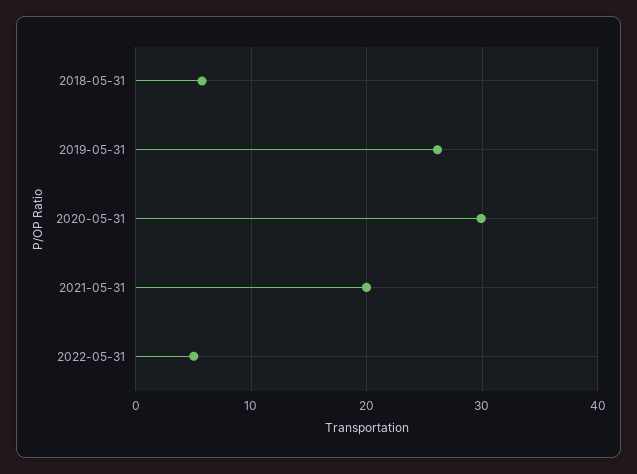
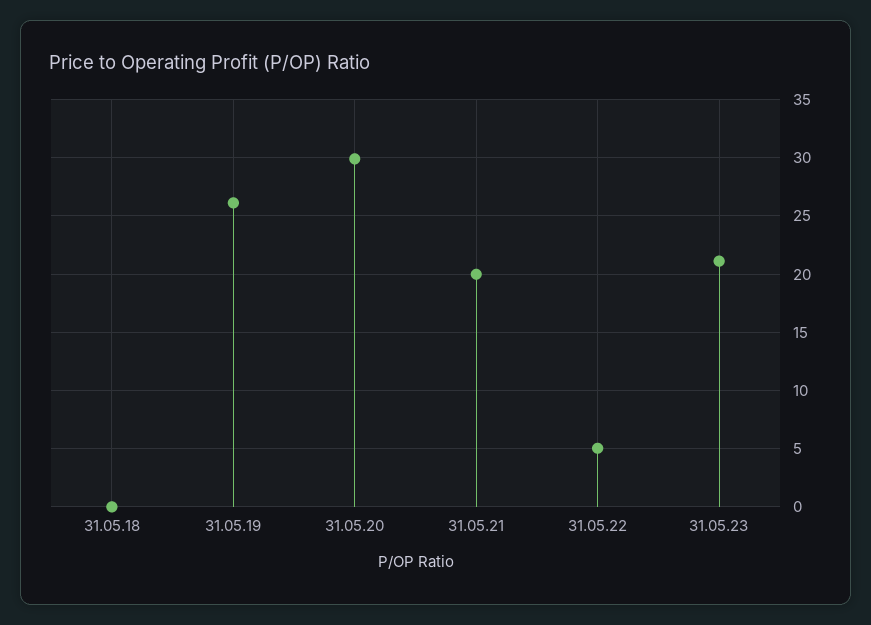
2018-05-31: 6 -> 0
31.05.23: none -> 21

